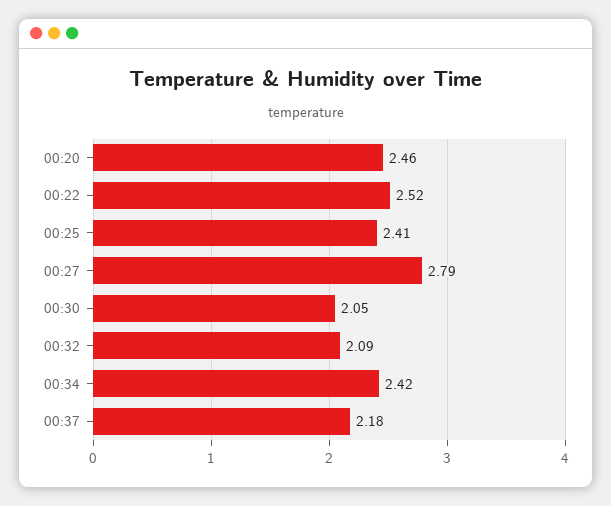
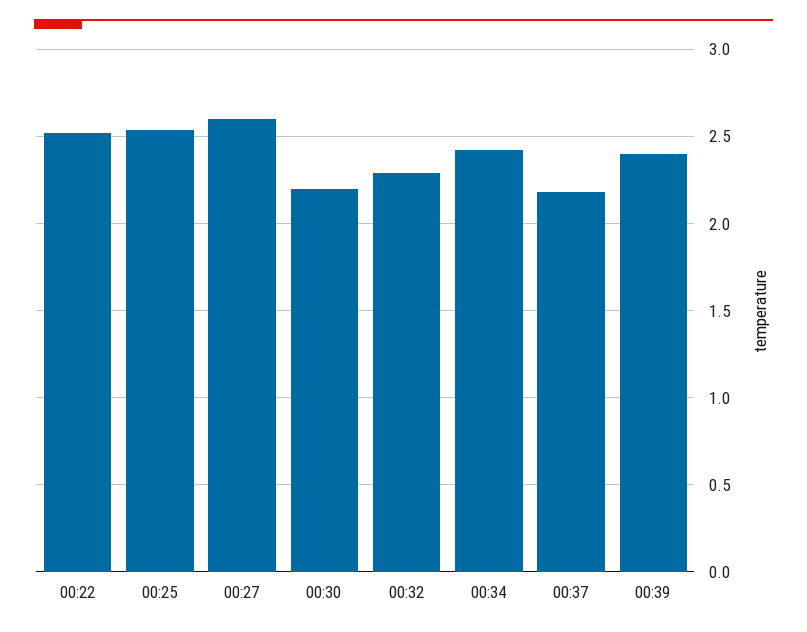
00:20: 2.46 -> none
00:25: 2.41 -> 2.55
00:27: 2.79 -> 2.6
00:30: 2.05 -> 2.2
00:32: 2.09 -> 2.3
00:39: none -> 2.4

